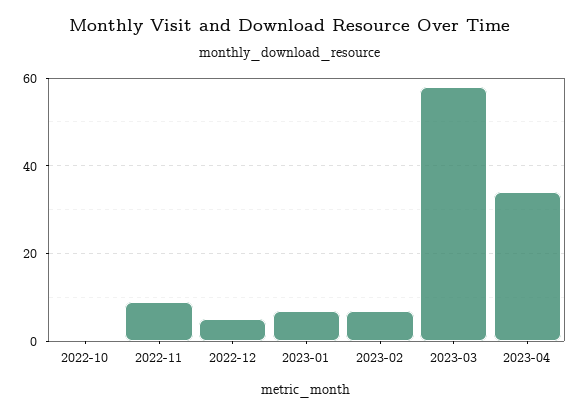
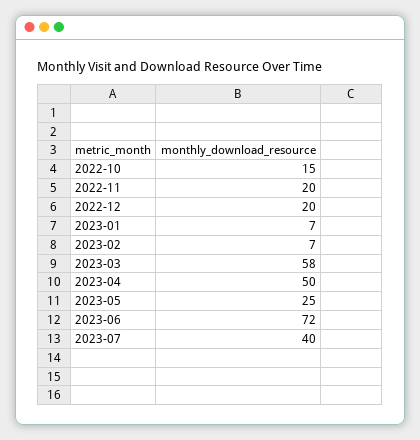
2022-10: 0 -> 15
2022-11: 10 -> 20
2022-12: 5 -> 20
2023-04: 35 -> 50
2023-05: none -> 25
2023-06: none -> 72
2023-07: none -> 40

